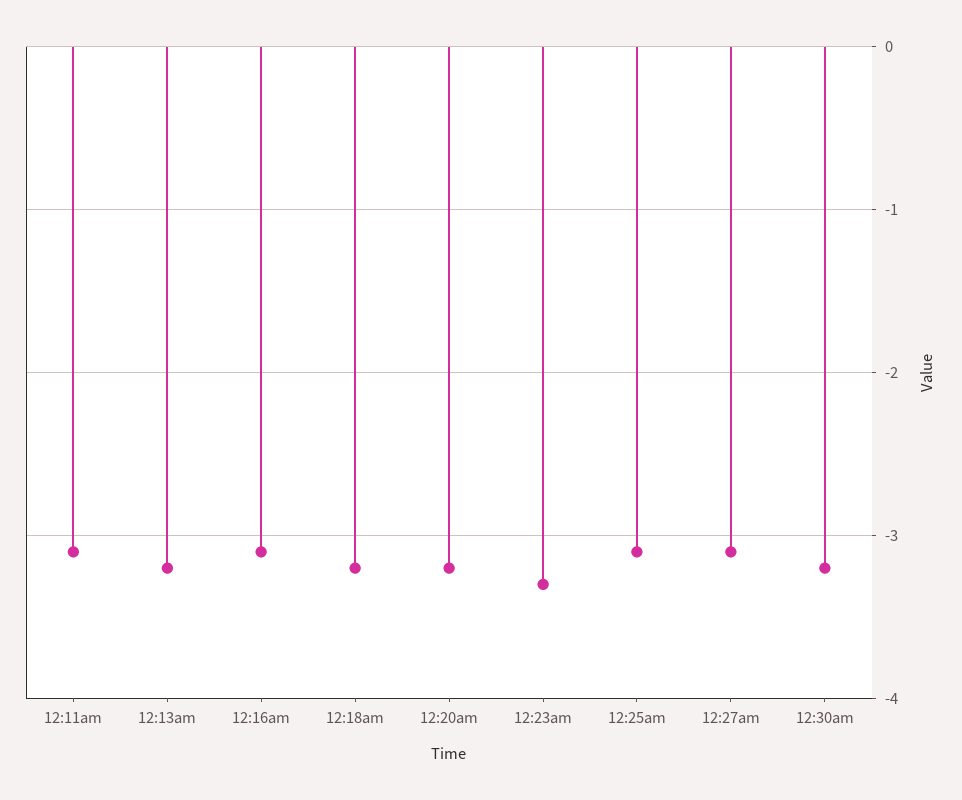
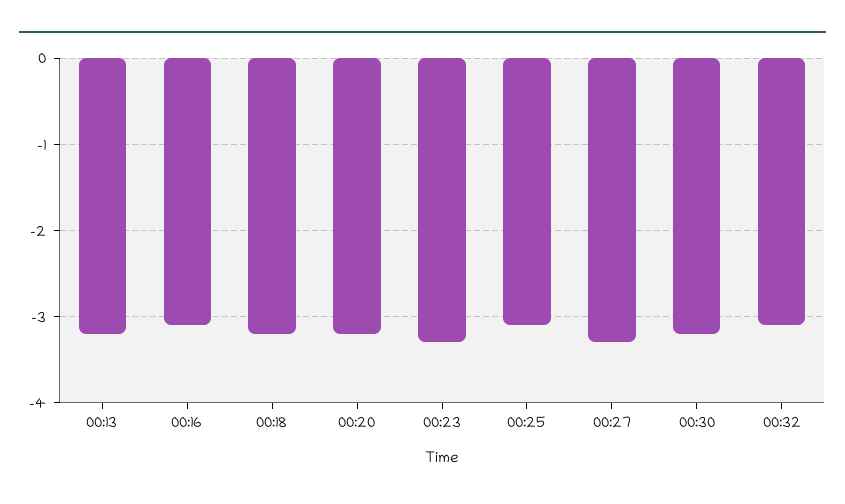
12:11am: -3.1 -> none
12:27am: -3.1 -> -3.3
00:32: none -> -3.1

